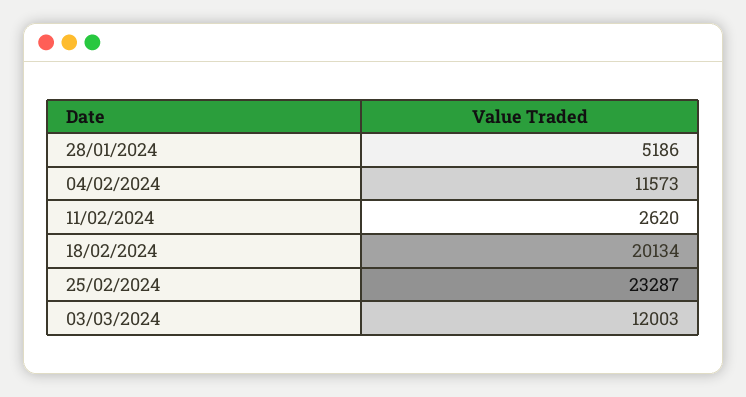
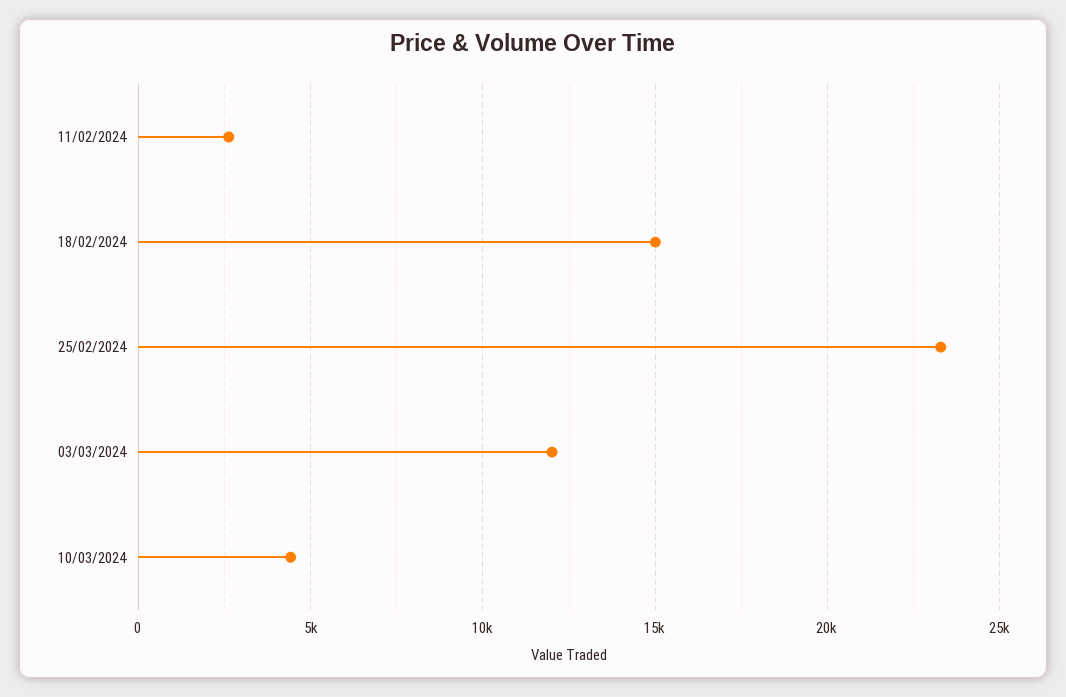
28/01/2024: 5186 -> none
04/02/2024: 11573 -> none
18/02/2024: 20134 -> 15000
10/03/2024: none -> 4500

